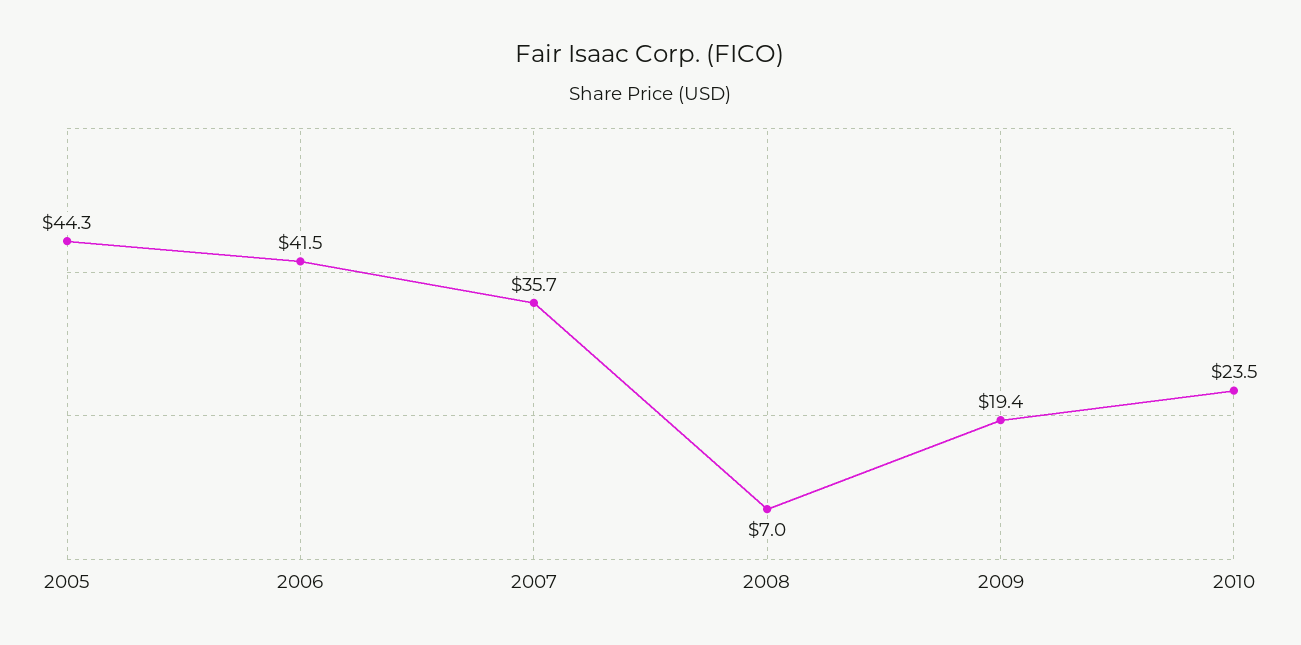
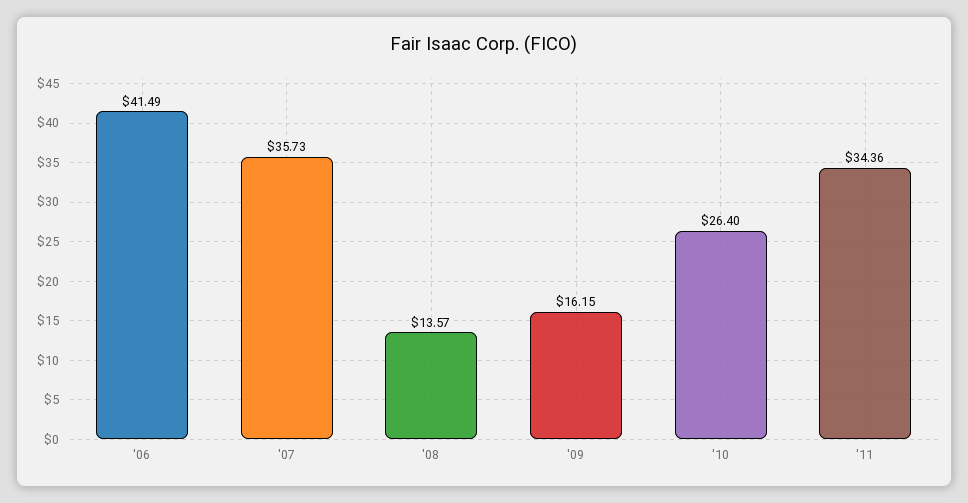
2005: 44.3 -> none
2008: 7 -> 13.57
2009: 19.4 -> 16.15
2010: 23.5 -> 26.4
'11: none -> 34.36

